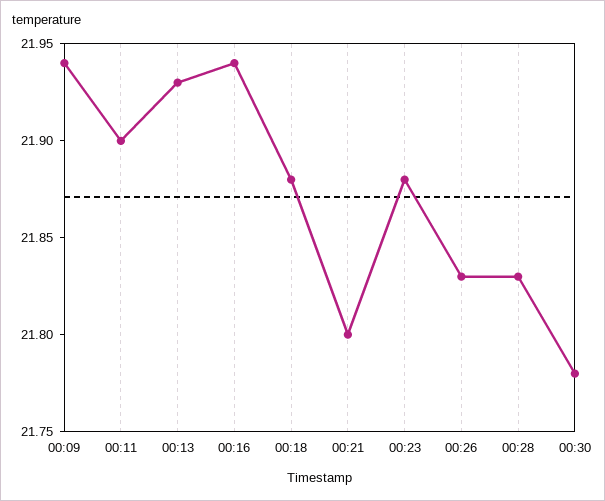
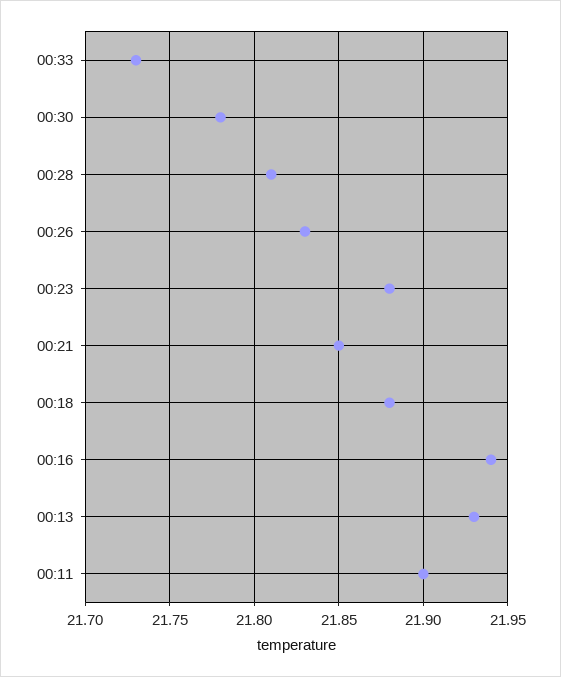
00:09: 21.94 -> none
00:21: 21.8 -> 21.85
00:28: 21.83 -> 21.81
00:33: none -> 21.73

